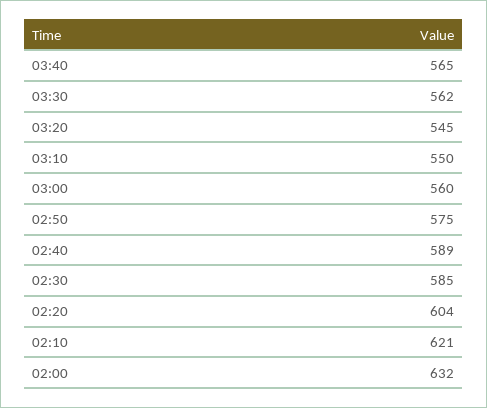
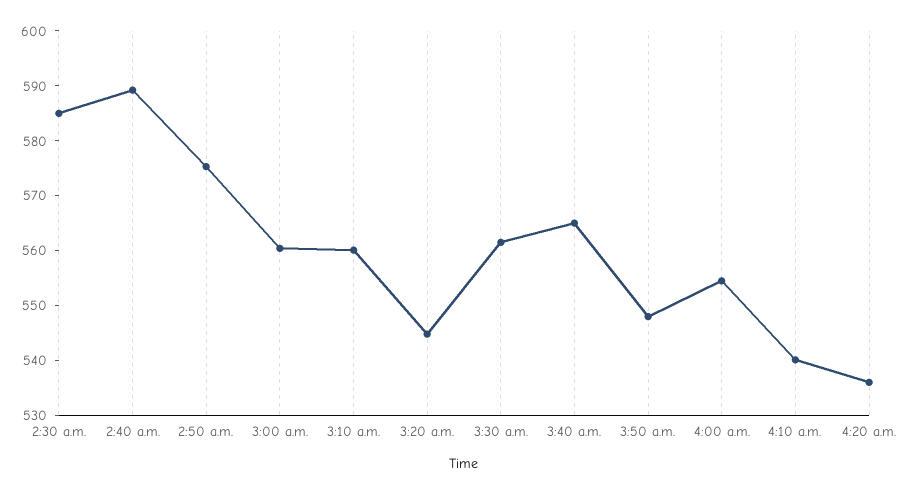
03:10: 550 -> 560
02:20: 604 -> none
02:10: 621 -> none
02:00: 632 -> none
3:50 a.m.: none -> 548
4:00 a.m.: none -> 554
4:10 a.m.: none -> 540
4:20 a.m.: none -> 536

